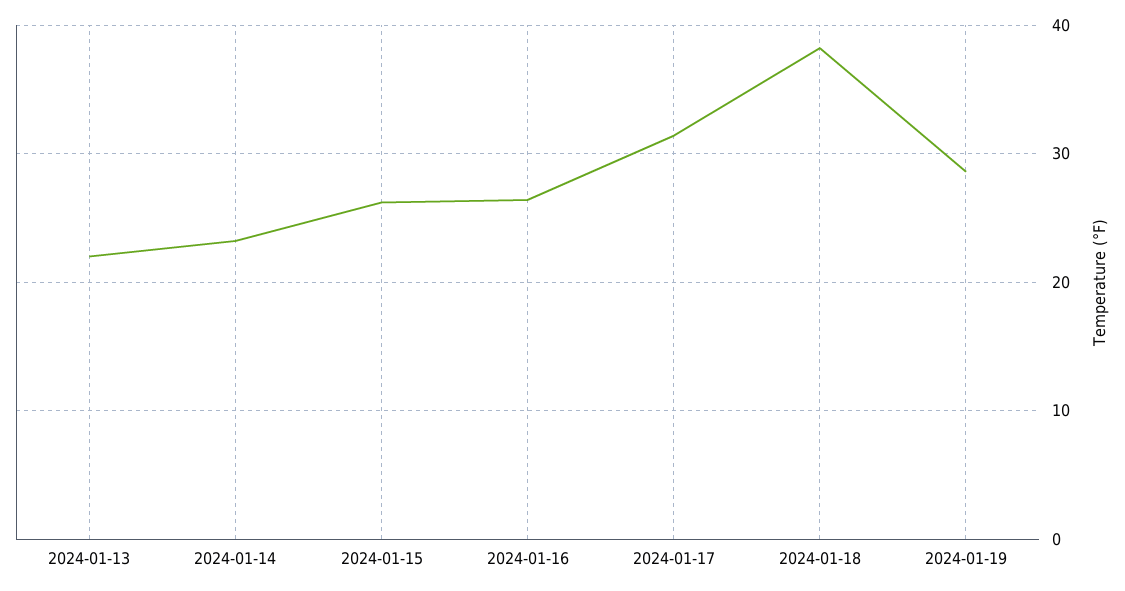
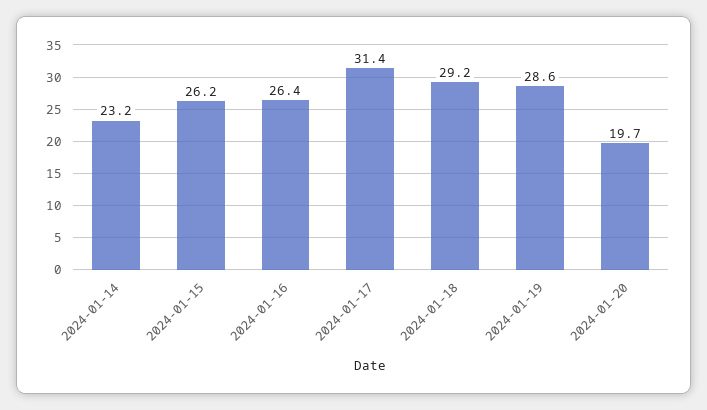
2024-01-13: 22 -> none
2024-01-18: 38 -> 29.2
2024-01-20: none -> 19.7

